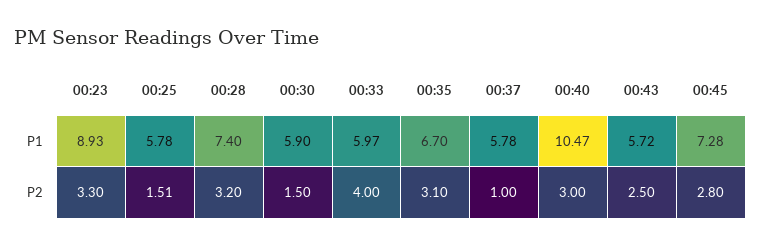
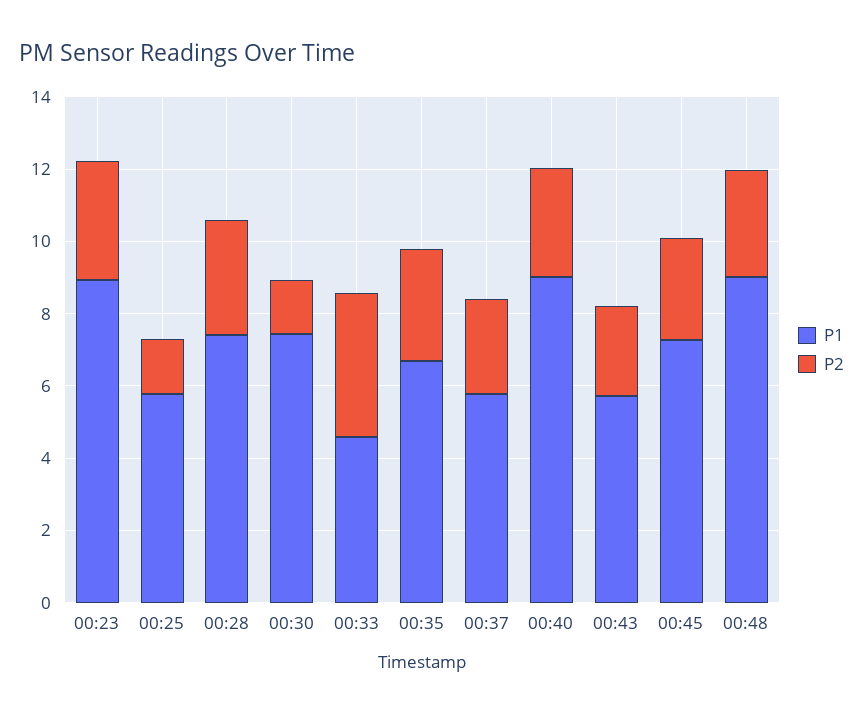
P1, 00:30: 5.9 -> 7.5
P1, 00:33: 5.97 -> 4.5
P1, 00:40: 10.47 -> 9
P2, 00:37: 1 -> 2.5
P1, 00:48: none -> 9
P2, 00:48: none -> 3

